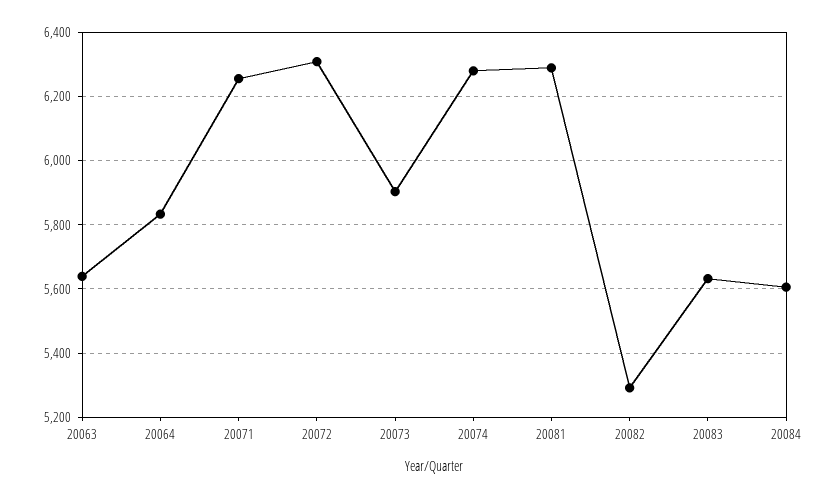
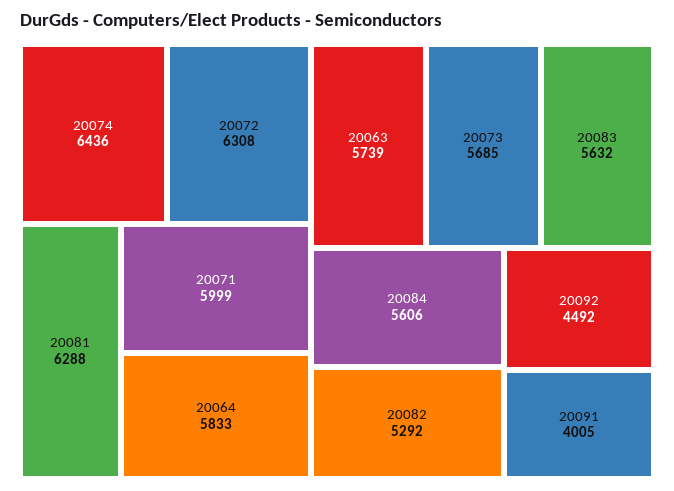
20063: 5640 -> 5739
20071: 6260 -> 5999
20073: 5900 -> 5685
20074: 6280 -> 6436
20092: none -> 4492
20091: none -> 4005

